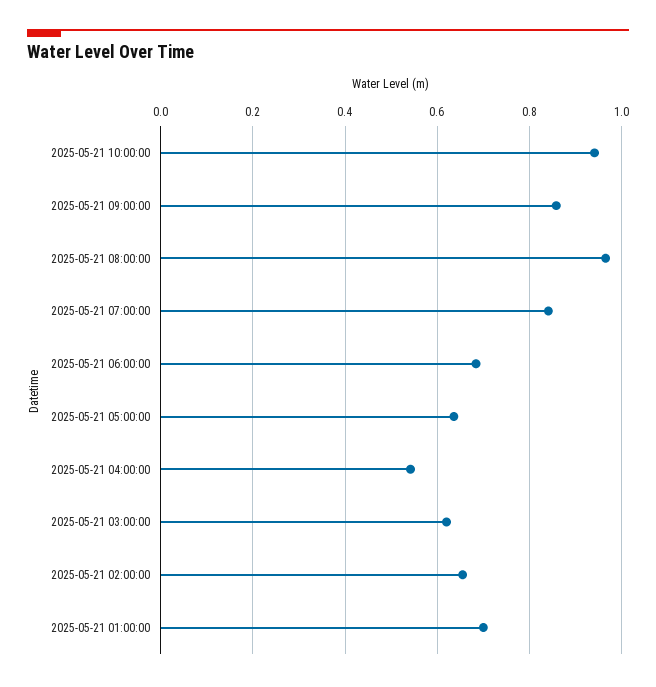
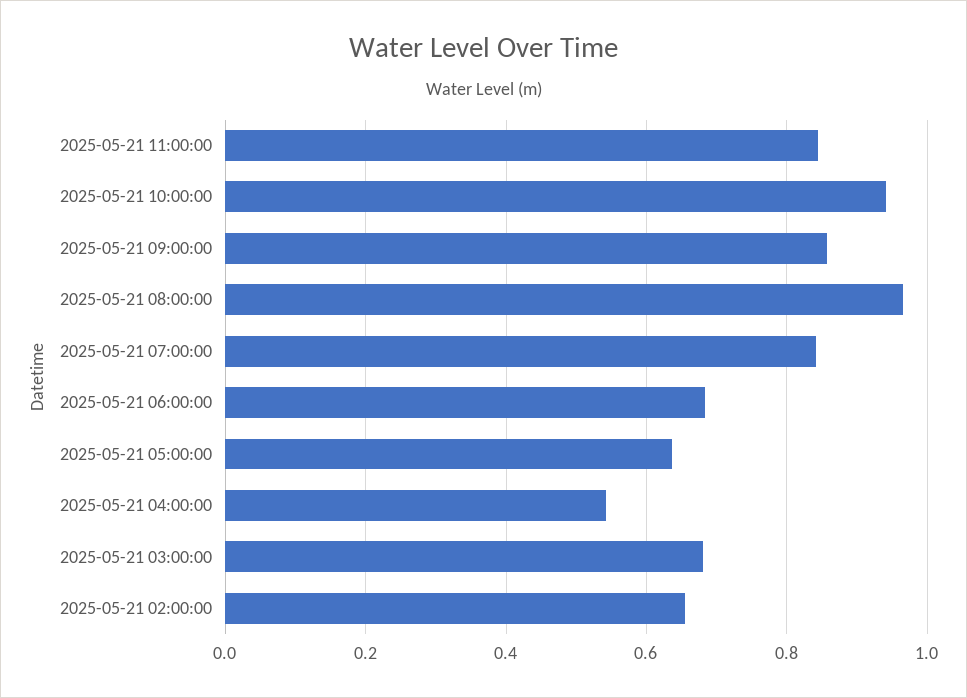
2025-05-21 03:00:00: 0.62 -> 0.68
2025-05-21 01:00:00: 0.7 -> none
2025-05-21 11:00:00: none -> 0.84

